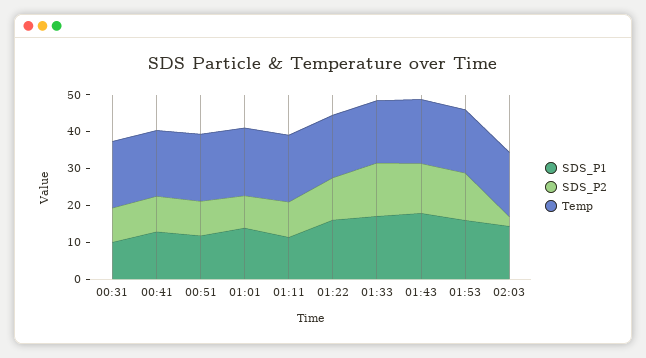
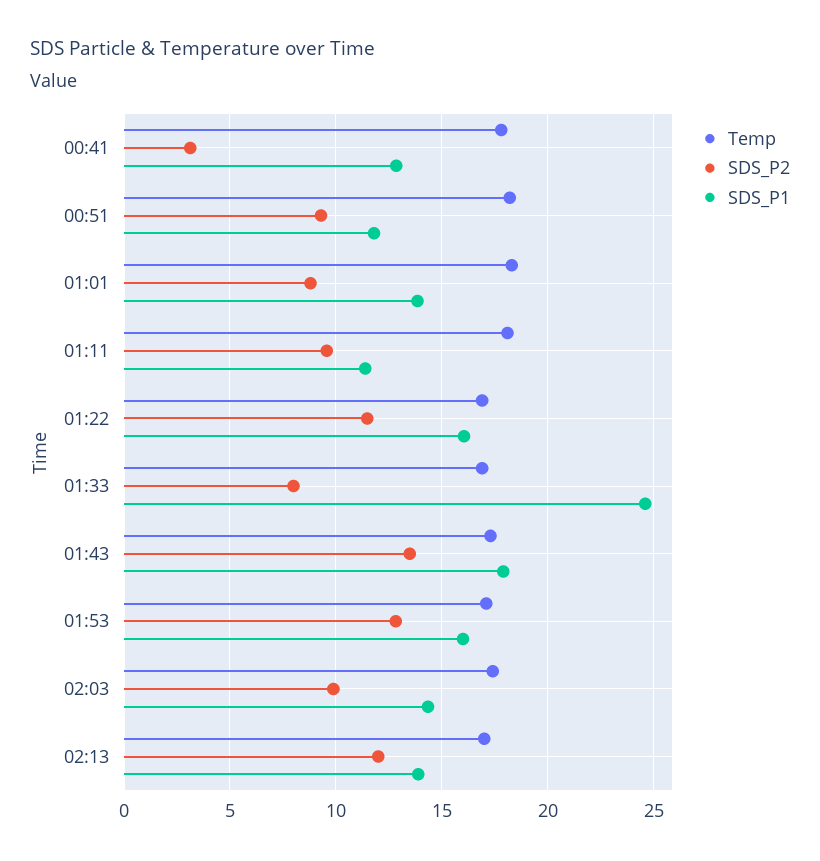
SDS_P1, 00:31: 10 -> none
SDS_P2, 00:31: 10 -> none
Temp, 00:31: 17.5 -> none
SDS_P2, 00:41: 10 -> 3
SDS_P1, 01:33: 17.5 -> 24.5
SDS_P2, 01:33: 15 -> 8
SDS_P2, 02:03: 2.5 -> 10
Temp, 02:13: none -> 17
SDS_P2, 02:13: none -> 12
SDS_P1, 02:13: none -> 14

